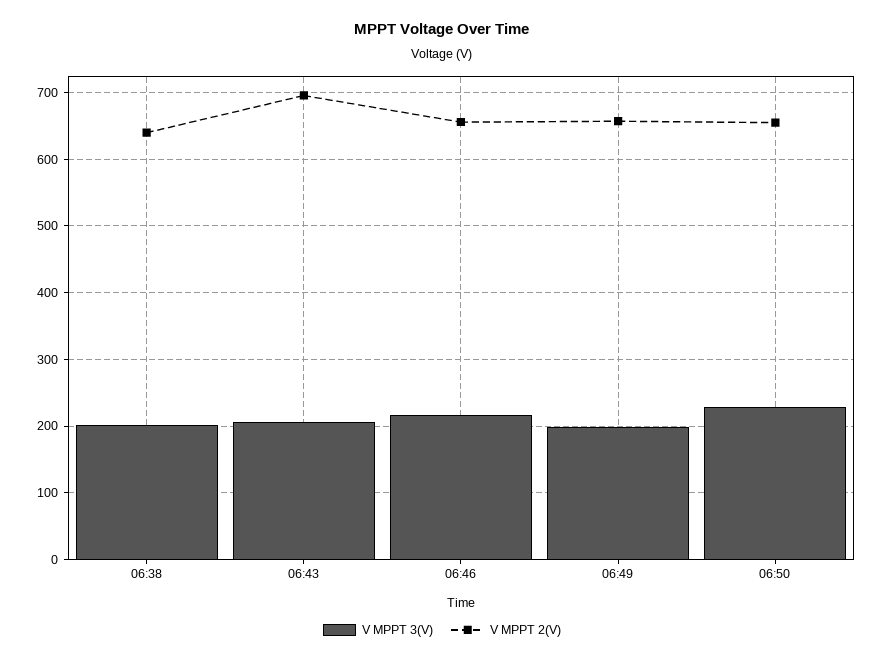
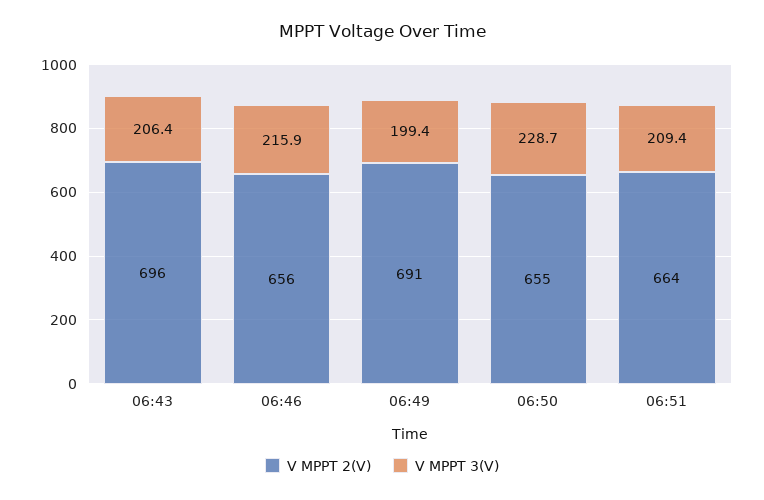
V MPPT 3(V), 06:38: 200 -> none
V MPPT 2(V), 06:38: 640 -> none
V MPPT 2(V), 06:49: 660 -> 691
V MPPT 2(V), 06:51: none -> 664
V MPPT 3(V), 06:51: none -> 209.4

